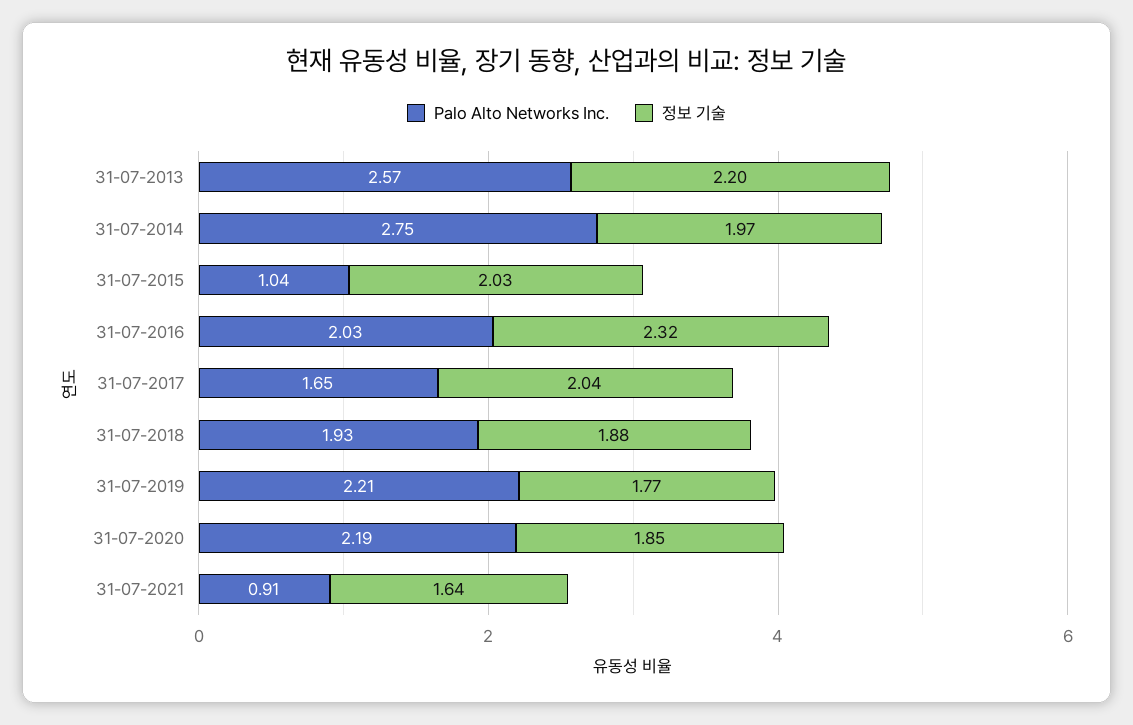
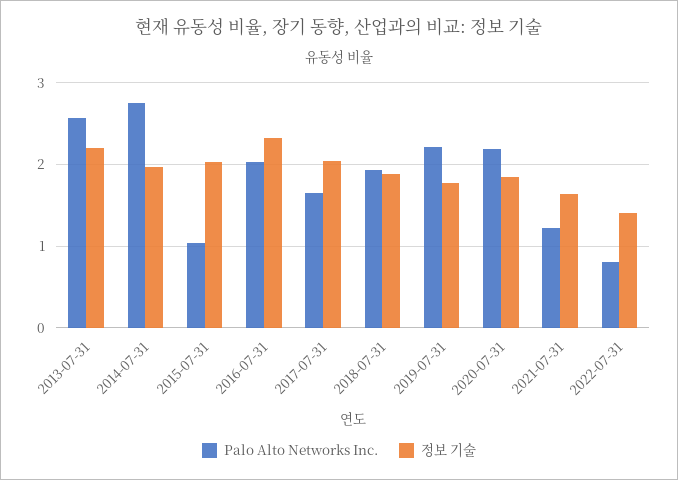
Palo Alto Networks Inc., 31-07-2021: 0.91 -> 1.2
Palo Alto Networks Inc., 2022-07-31: none -> 0.8
정보 기술, 2022-07-31: none -> 1.4

